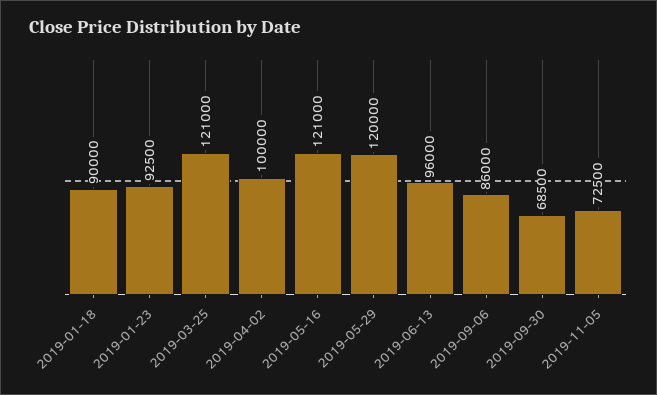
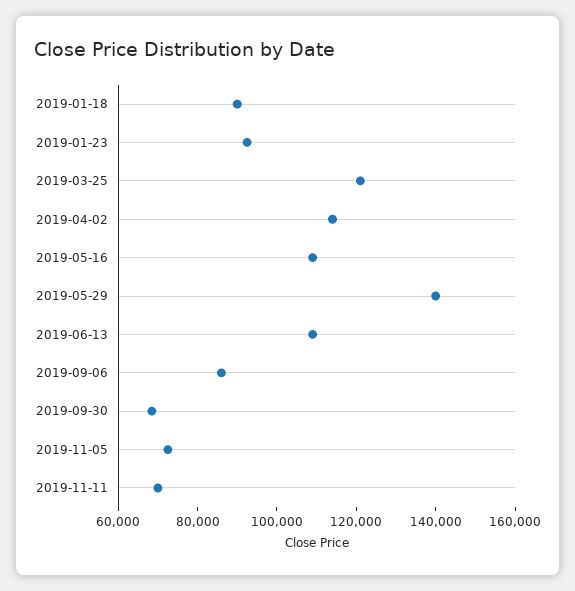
2019-04-02: 100000 -> 115000
2019-05-16: 121000 -> 110000
2019-05-29: 120000 -> 140000
2019-06-13: 96000 -> 110000
2019-11-11: none -> 70000

